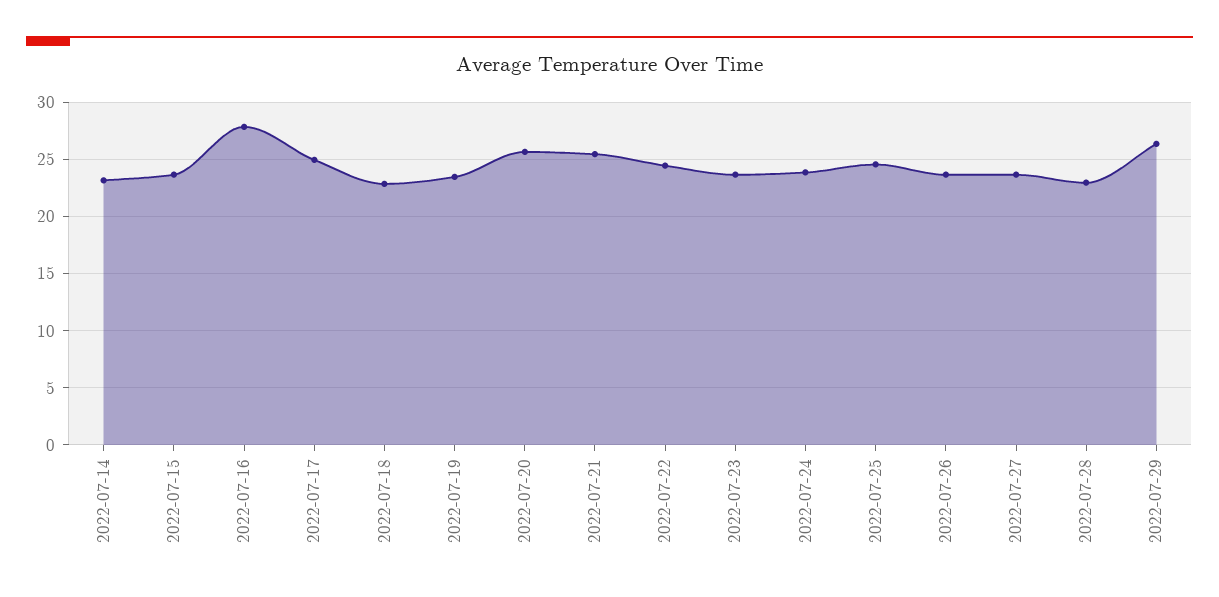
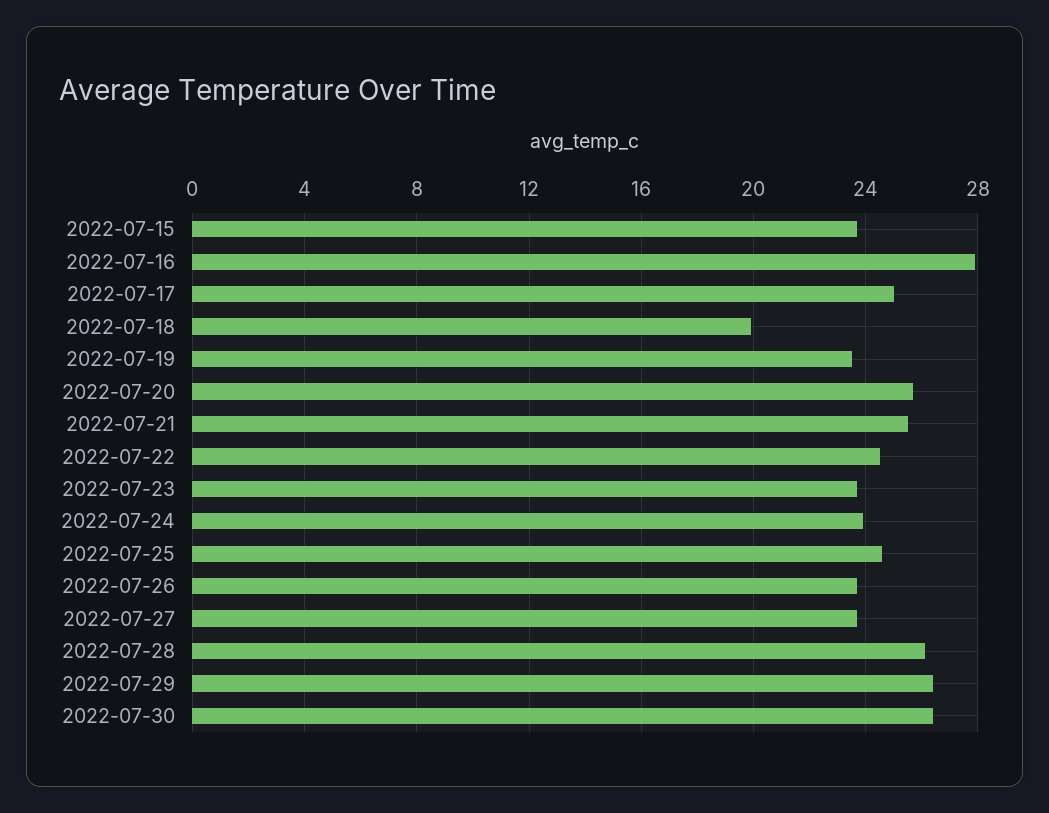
2022-07-14: 23 -> none
2022-07-18: 23 -> 20
2022-07-28: 23 -> 26
2022-07-30: none -> 26.5

